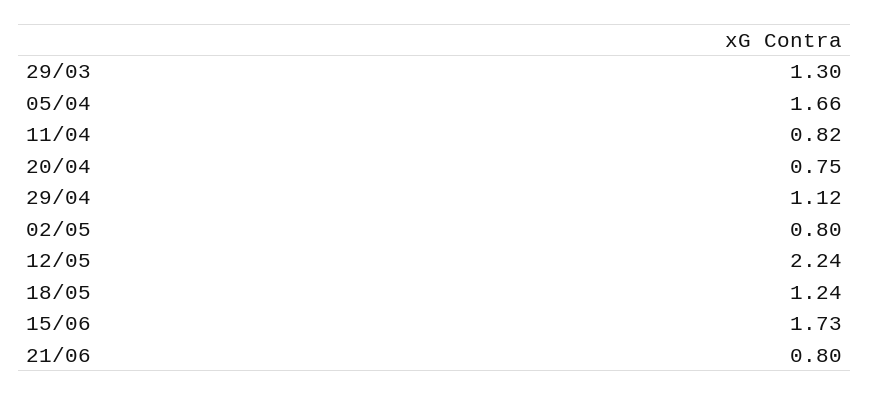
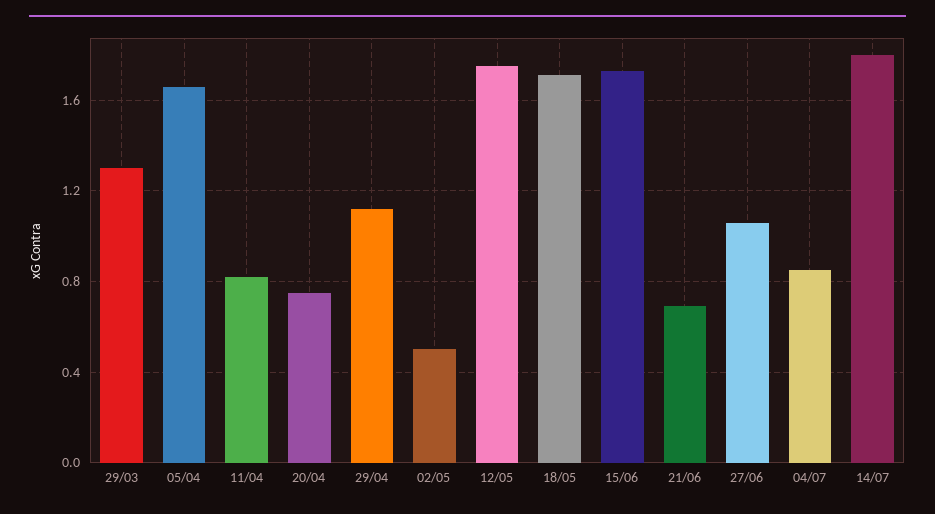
02/05: 0.8 -> 0.5
12/05: 2.24 -> 1.75
18/05: 1.24 -> 1.7
21/06: 0.8 -> 0.7
27/06: none -> 1.05
04/07: none -> 0.85
14/07: none -> 1.8

